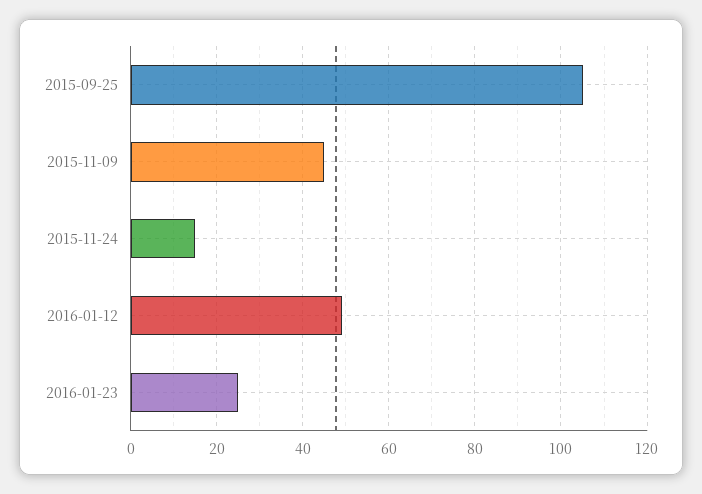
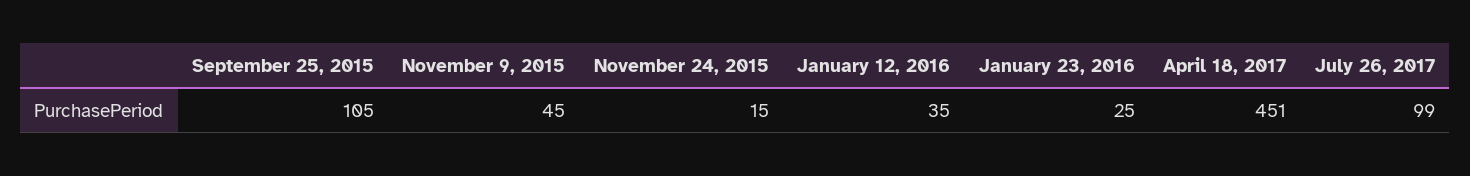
2016-01-12: 50 -> 35
April 18, 2017: none -> 451
July 26, 2017: none -> 99

